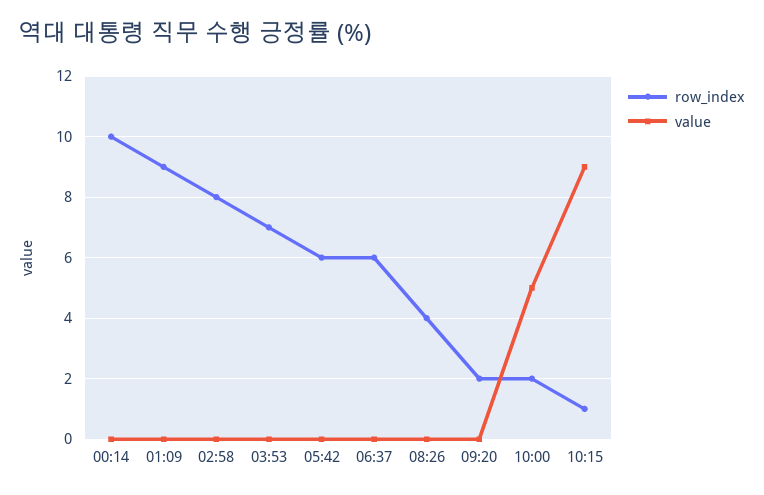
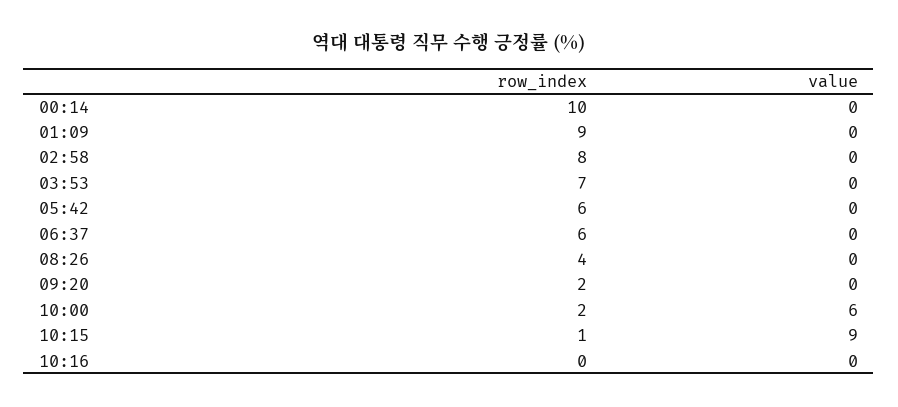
value, 10:00: 5 -> 6
row_index, 10:16: none -> 0
value, 10:16: none -> 0

